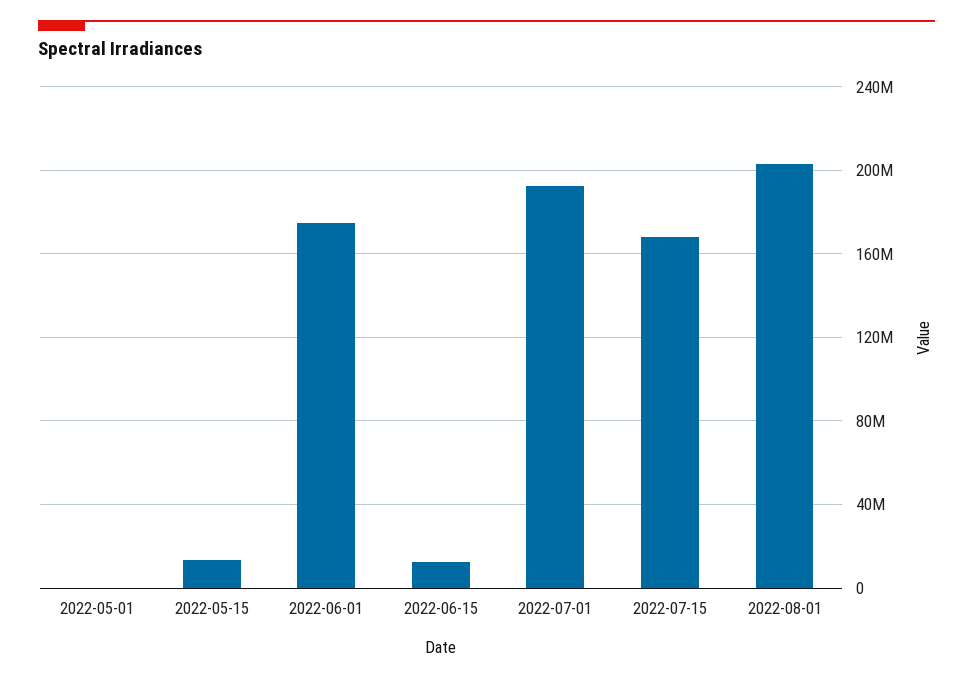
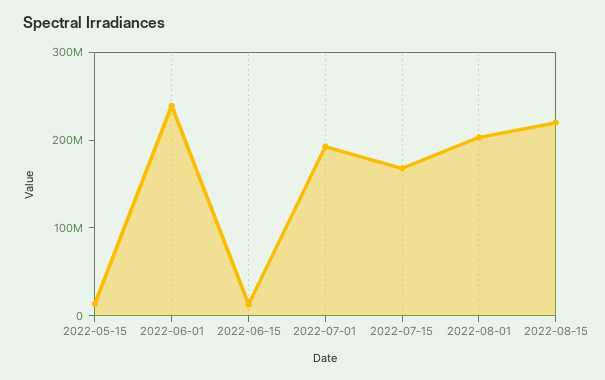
2022-05-01: 0 -> none
2022-06-01: 175000000 -> 240000000
2022-08-15: none -> 220000000

